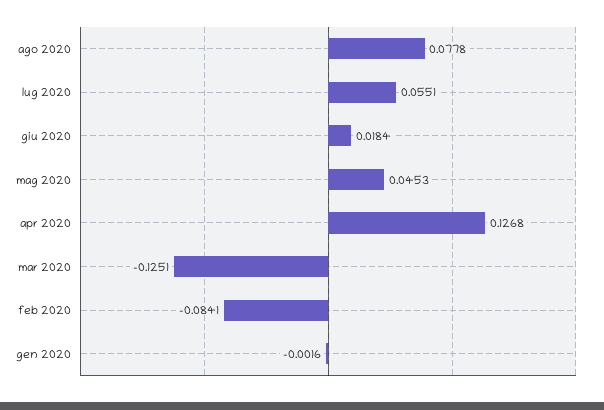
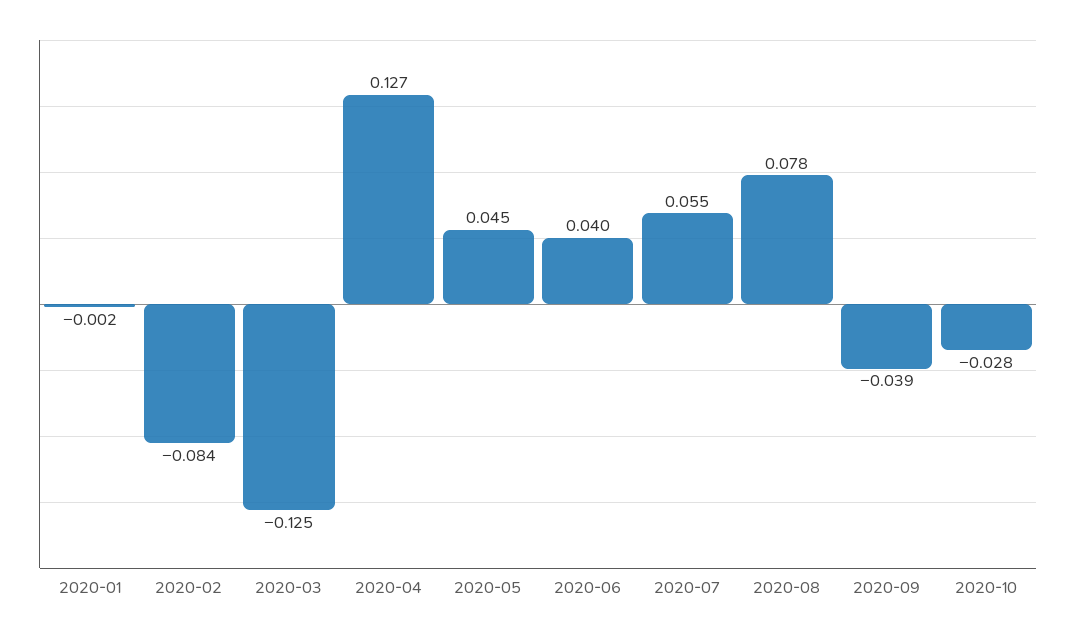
giu 2020: 0.0184 -> 0.04
2020-09: none -> -0.039
2020-10: none -> -0.028

